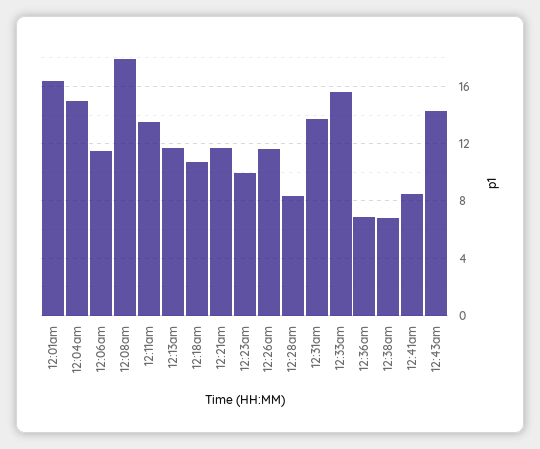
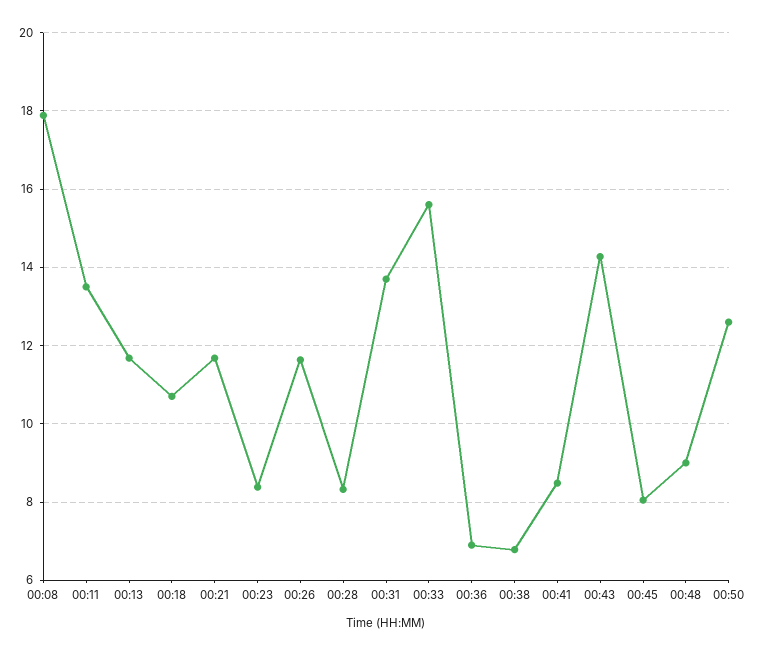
12:01am: 16.5 -> none
12:04am: 15 -> none
12:06am: 11.5 -> none
12:23am: 10 -> 8.4
00:45: none -> 8
00:48: none -> 9
00:50: none -> 12.6

